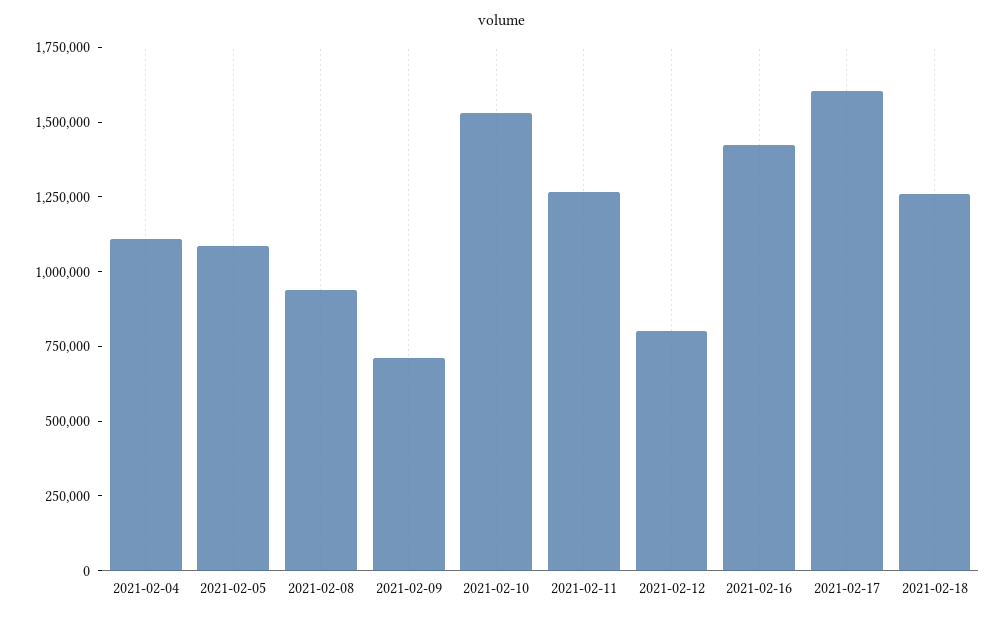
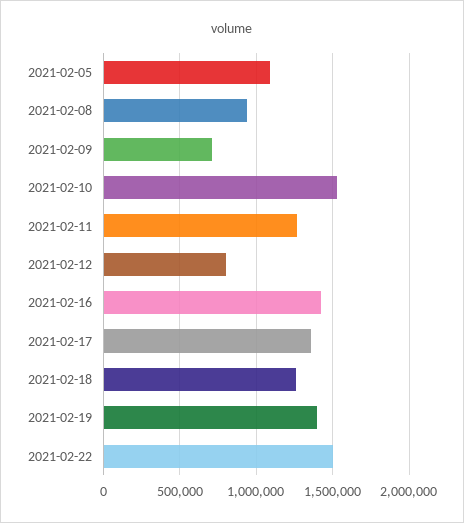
2021-02-04: 1100000 -> none
2021-02-17: 1600000 -> 1350000
2021-02-19: none -> 1400000
2021-02-22: none -> 1500000

